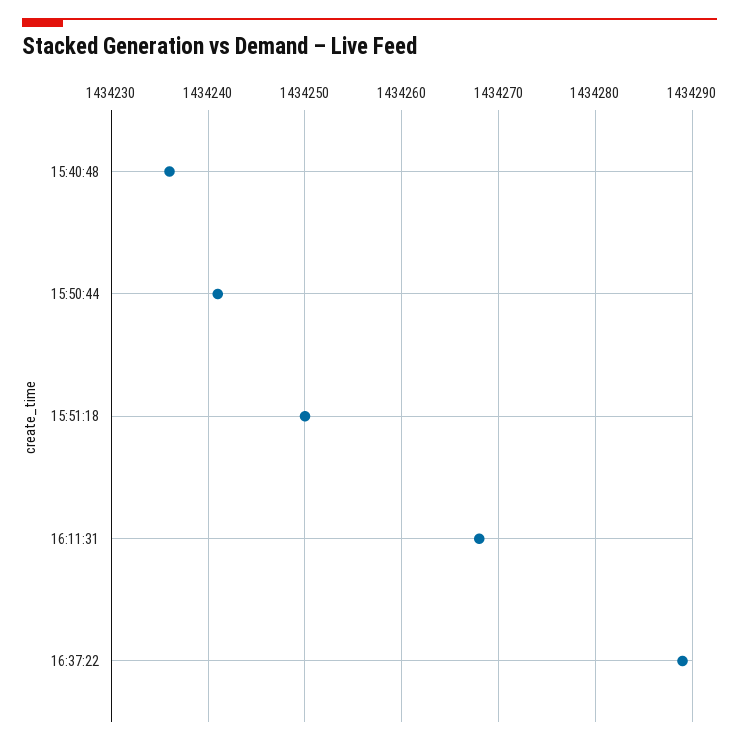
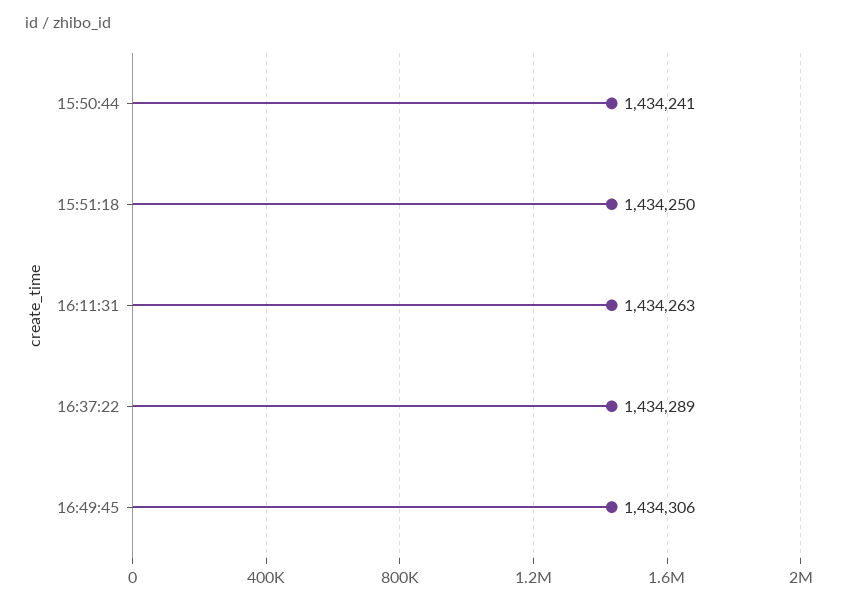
15:40:48: 1434236 -> none
16:11:31: 1434268 -> 1434263
16:49:45: none -> 1434306

